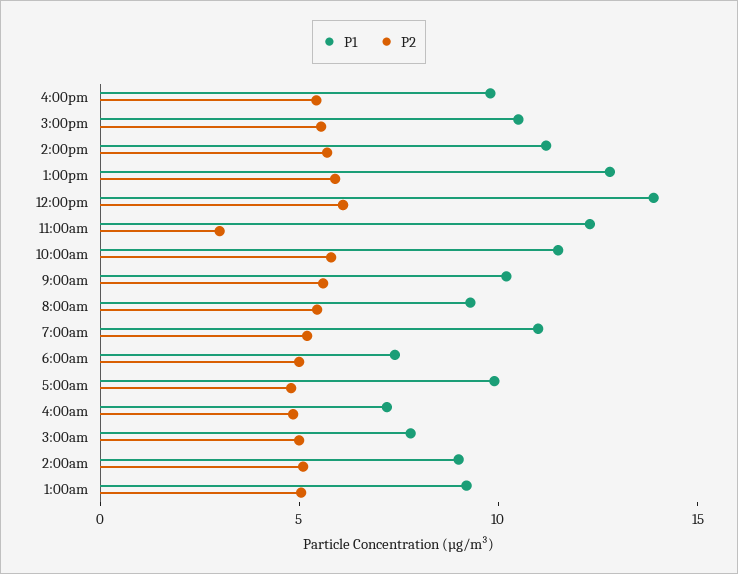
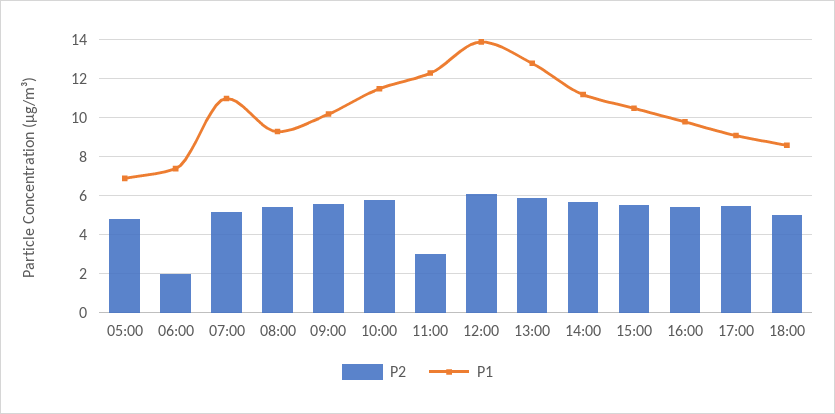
P2, 6:00am: 5 -> 2
P1, 5:00am: 10 -> 7
P1, 4:00am: 7 -> none
P2, 4:00am: 5 -> none
P1, 3:00am: 8 -> none
P2, 3:00am: 5 -> none
P1, 2:00am: 9 -> none
P2, 2:00am: 5 -> none
P1, 1:00am: 9 -> none
P2, 1:00am: 5 -> none
P2, 17:00: none -> 5.5
P1, 17:00: none -> 9
P2, 18:00: none -> 5
P1, 18:00: none -> 8.5

